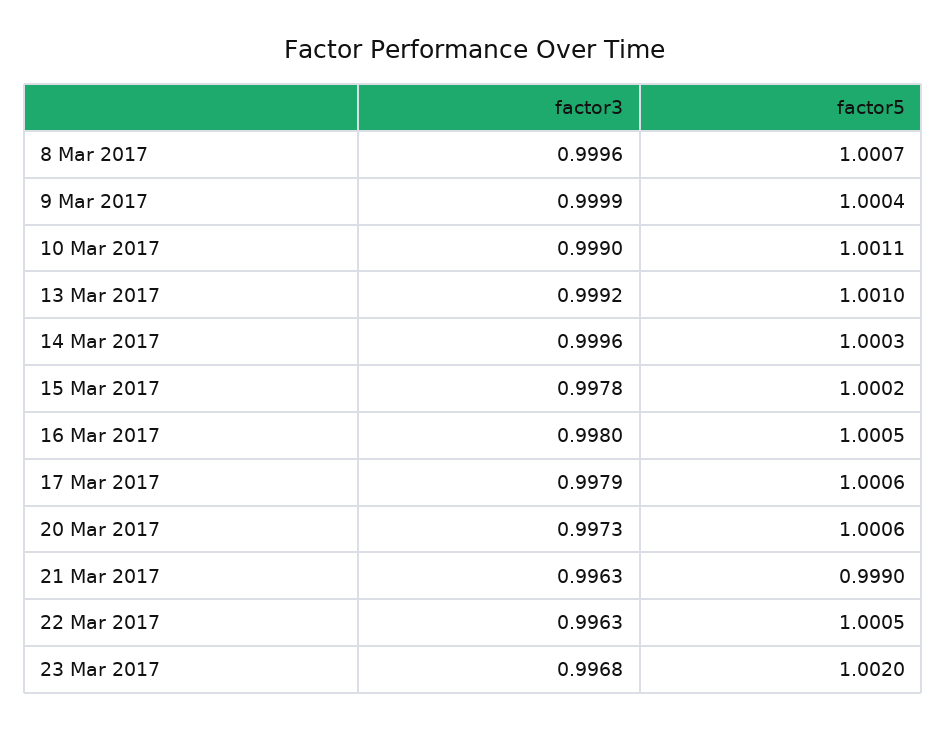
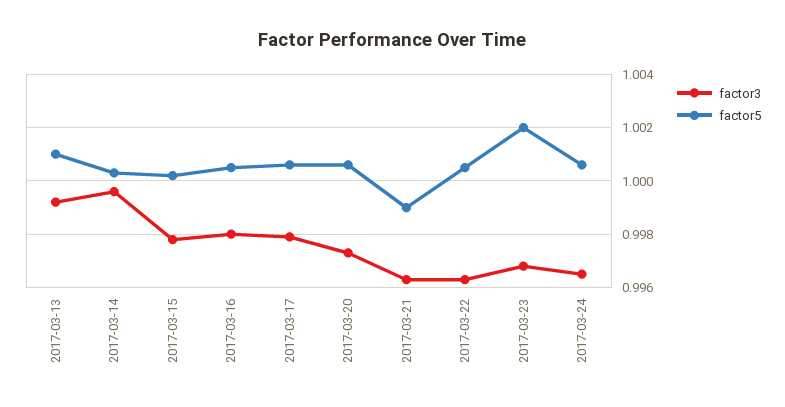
factor3, 8 Mar 2017: 0.9996 -> none
factor5, 8 Mar 2017: 1.0007 -> none
factor3, 9 Mar 2017: 0.9999 -> none
factor5, 9 Mar 2017: 1.0004 -> none
factor3, 10 Mar 2017: 0.999 -> none
factor5, 10 Mar 2017: 1.0011 -> none
factor3, 2017-03-24: none -> 0.9965
factor5, 2017-03-24: none -> 1.0005

